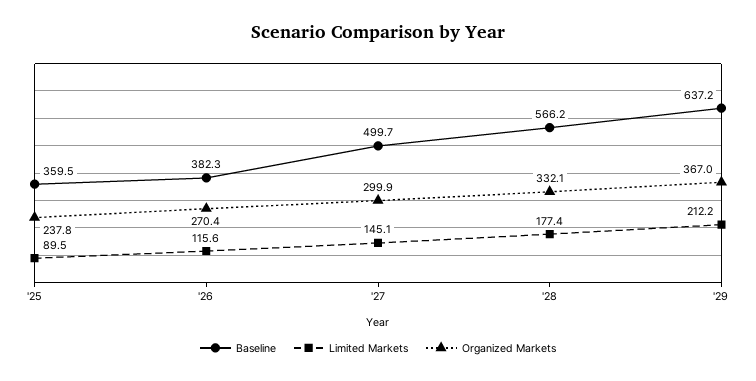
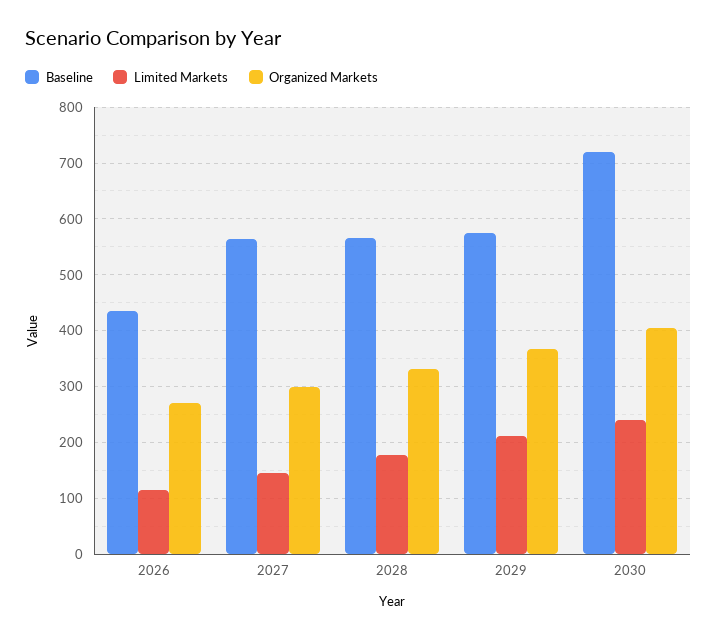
Baseline, '25: 359.5 -> none
Limited Markets, '25: 89.5 -> none
Organized Markets, '25: 237.8 -> none
Baseline, '26: 382.3 -> 440
Baseline, '27: 499.7 -> 560
Baseline, '29: 637.2 -> 580
Baseline, 2030: none -> 720
Limited Markets, 2030: none -> 240
Organized Markets, 2030: none -> 400

